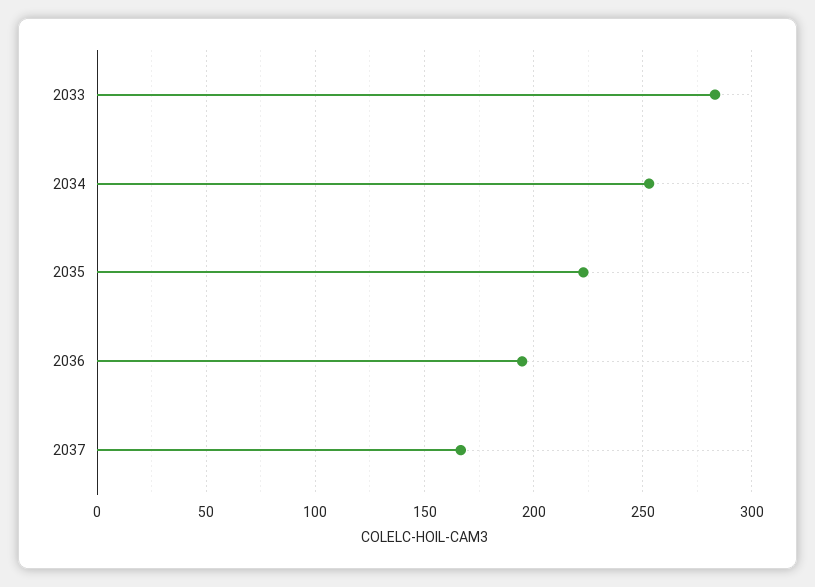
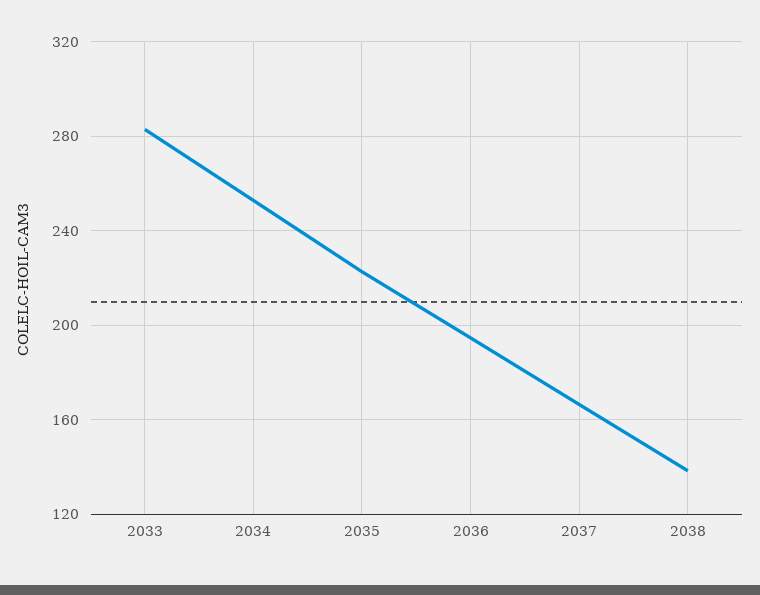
2038: none -> 140

